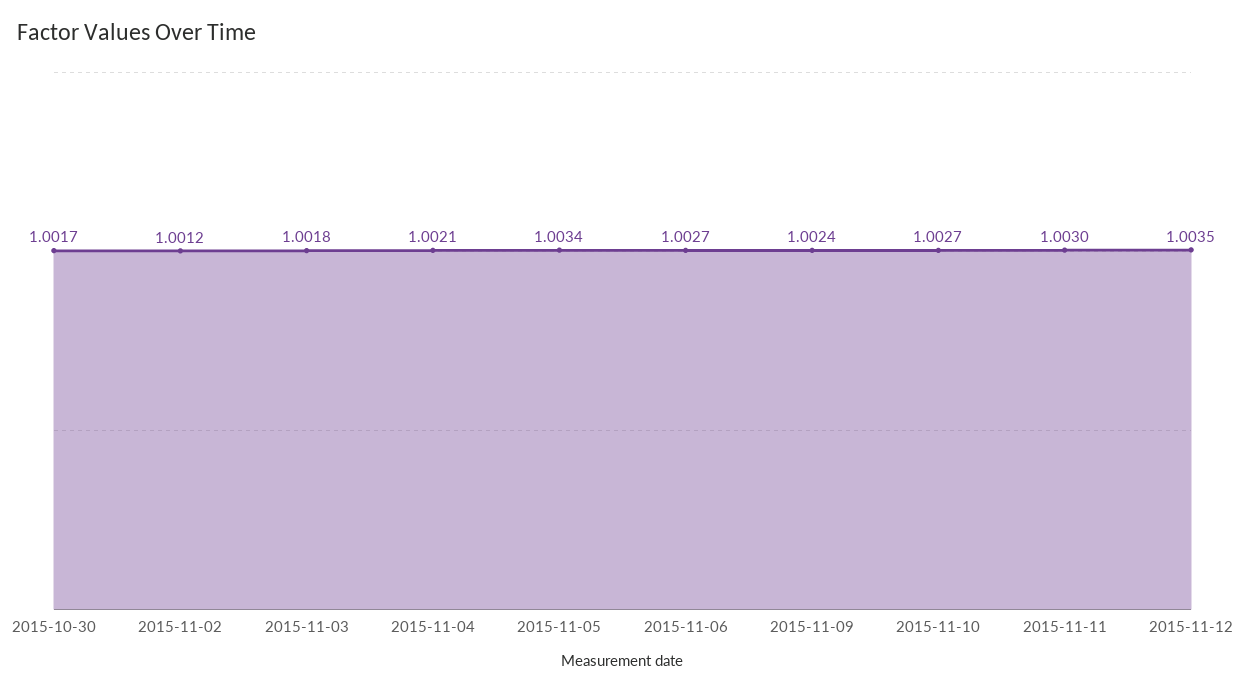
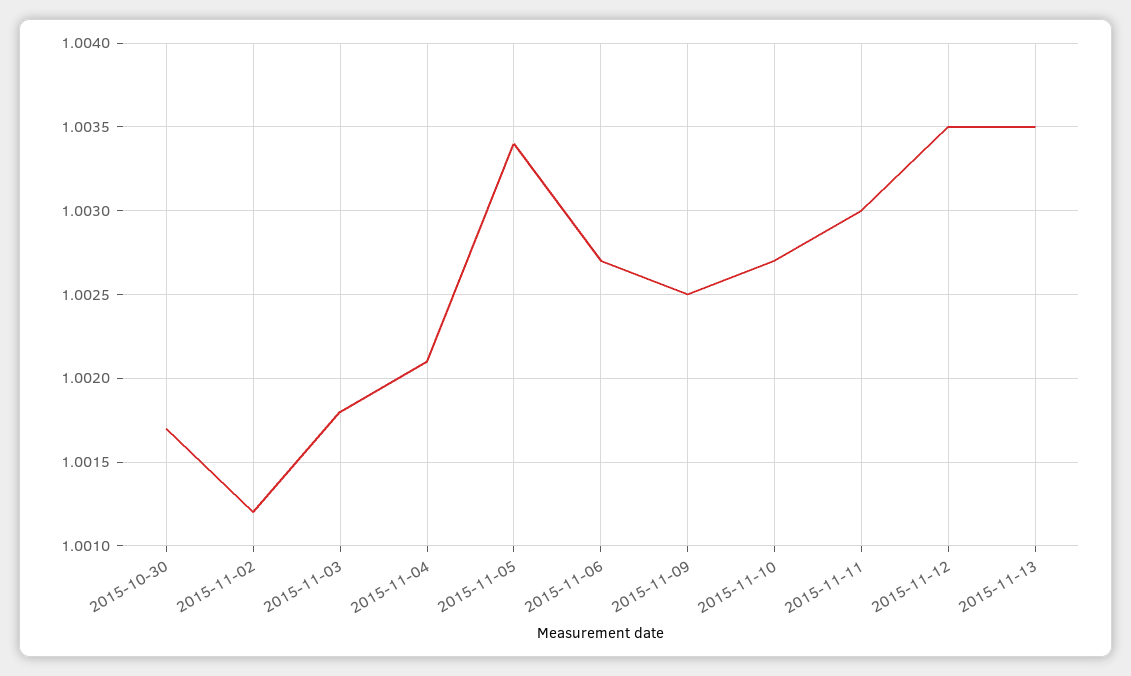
2015-11-09: 1.0024 -> 1.0025
2015-11-13: none -> 1.0035

